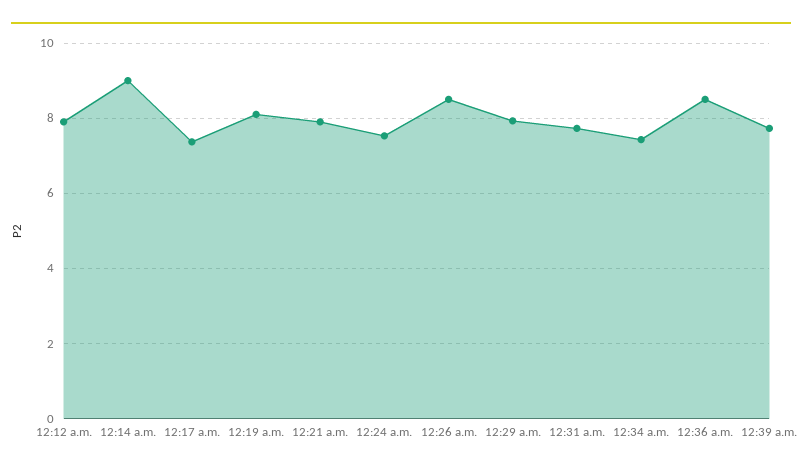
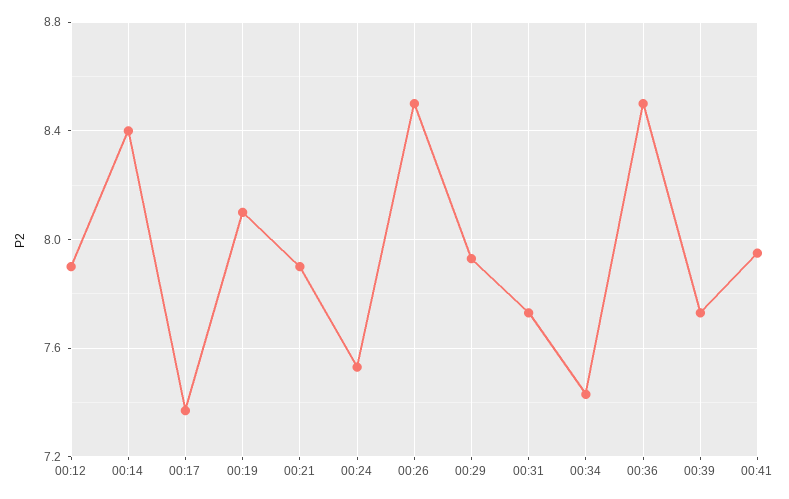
12:14 a.m.: 9 -> 8.4
00:41: none -> 7.95

